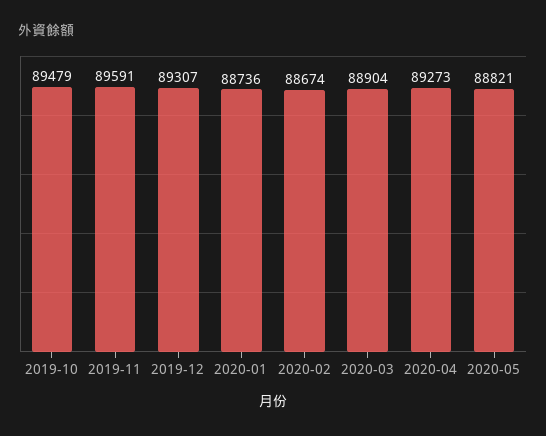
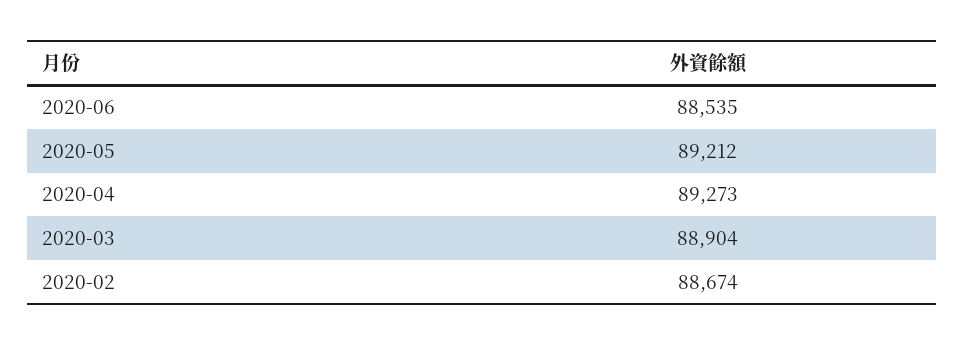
2019-10: 89479 -> none
2019-11: 89591 -> none
2019-12: 89307 -> none
2020-01: 88736 -> none
2020-05: 88821 -> 89212
2020-06: none -> 88535

